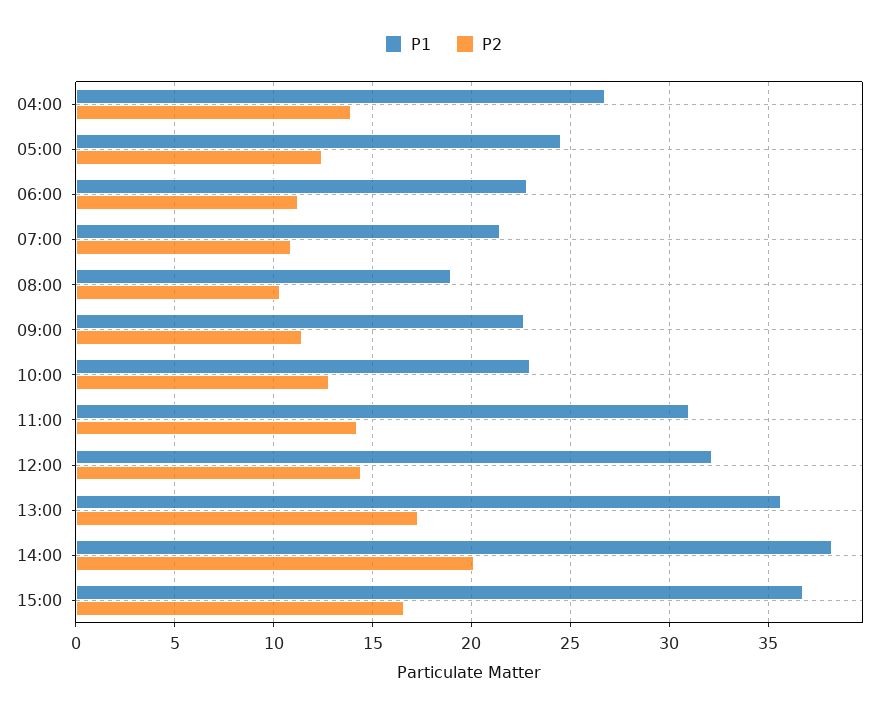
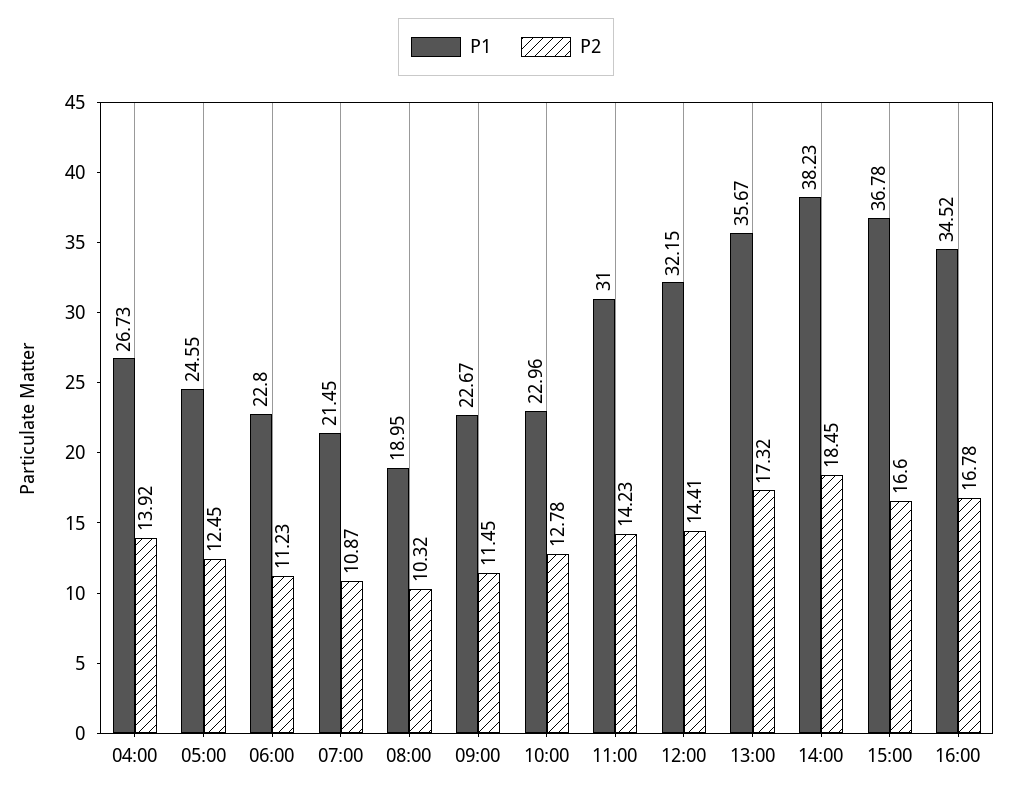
P2, 14:00: 20 -> 18.45
P1, 16:00: none -> 34.52
P2, 16:00: none -> 16.78

